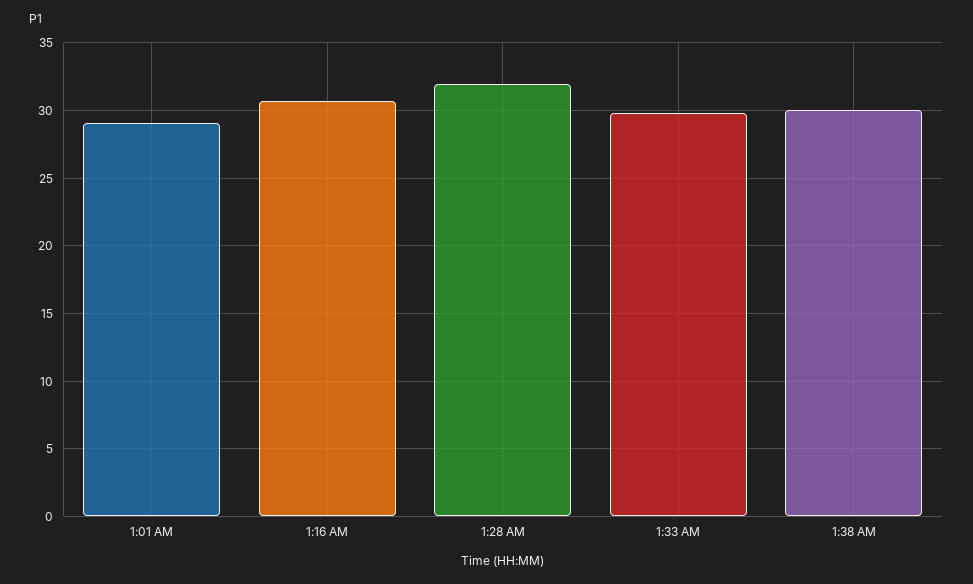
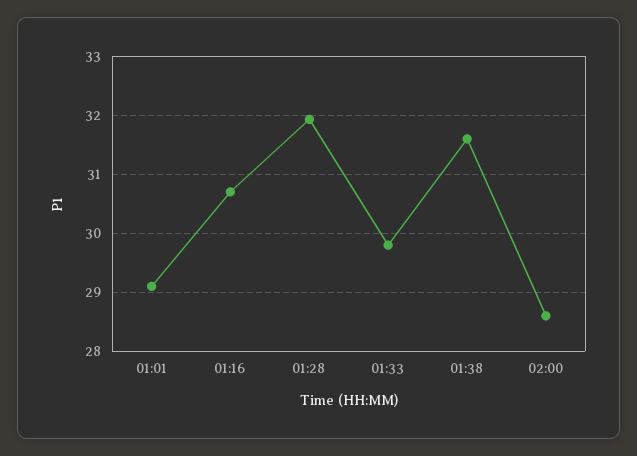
1:38 AM: 30 -> 31.6
02:00: none -> 28.6

